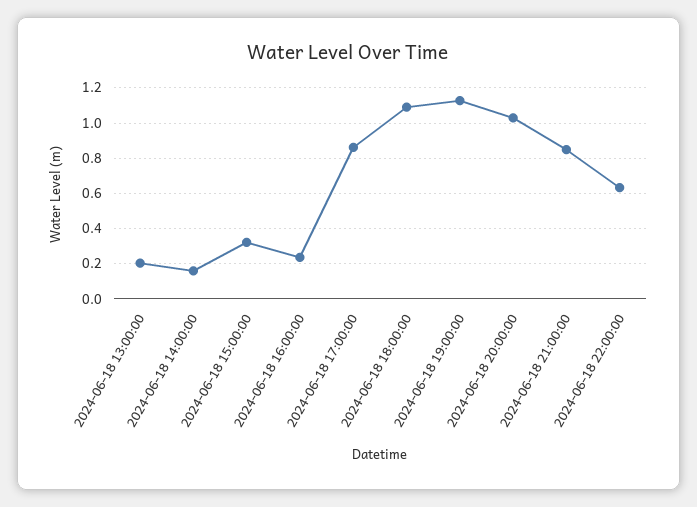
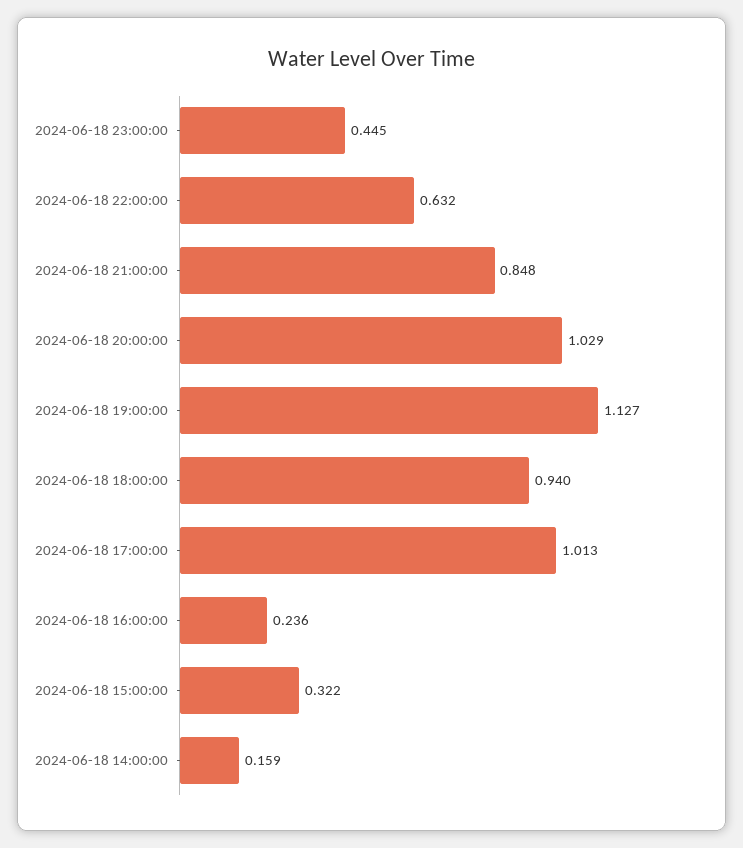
2024-06-18 13:00:00: 0.2 -> none
2024-06-18 17:00:00: 0.85 -> 1.013
2024-06-18 18:00:00: 1.1 -> 0.94
2024-06-18 23:00:00: none -> 0.445

